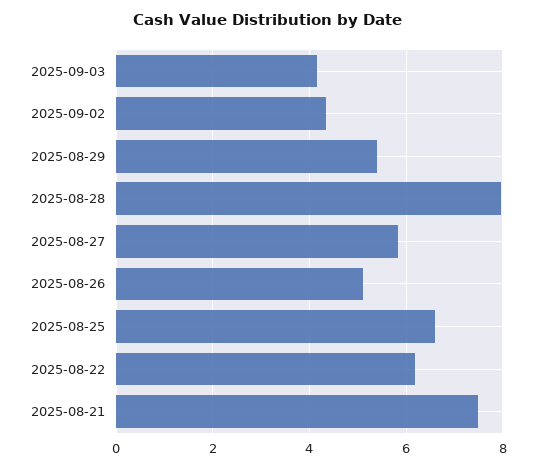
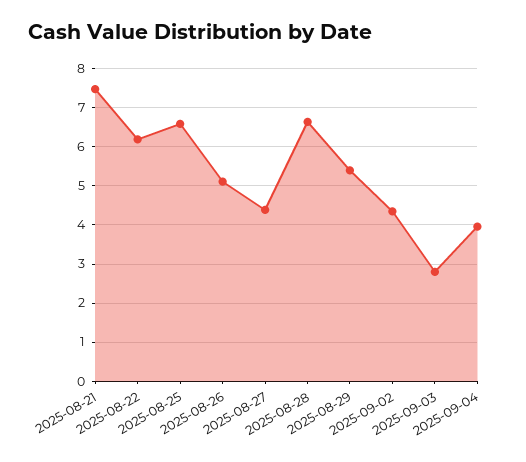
2025-09-03: 4.2 -> 2.8
2025-08-28: 8 -> 6.6
2025-08-27: 5.8 -> 4.4
2025-09-04: none -> 4

